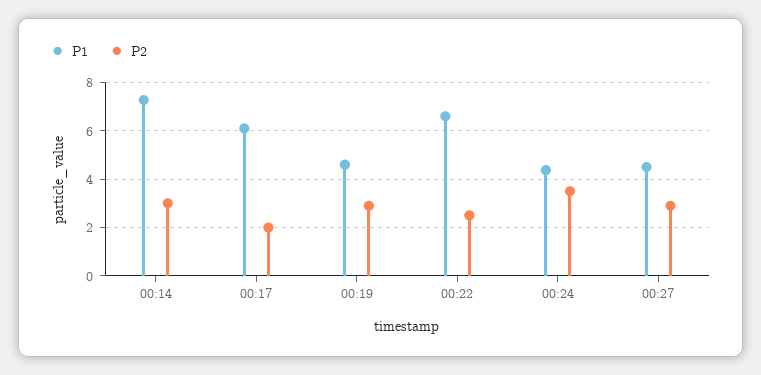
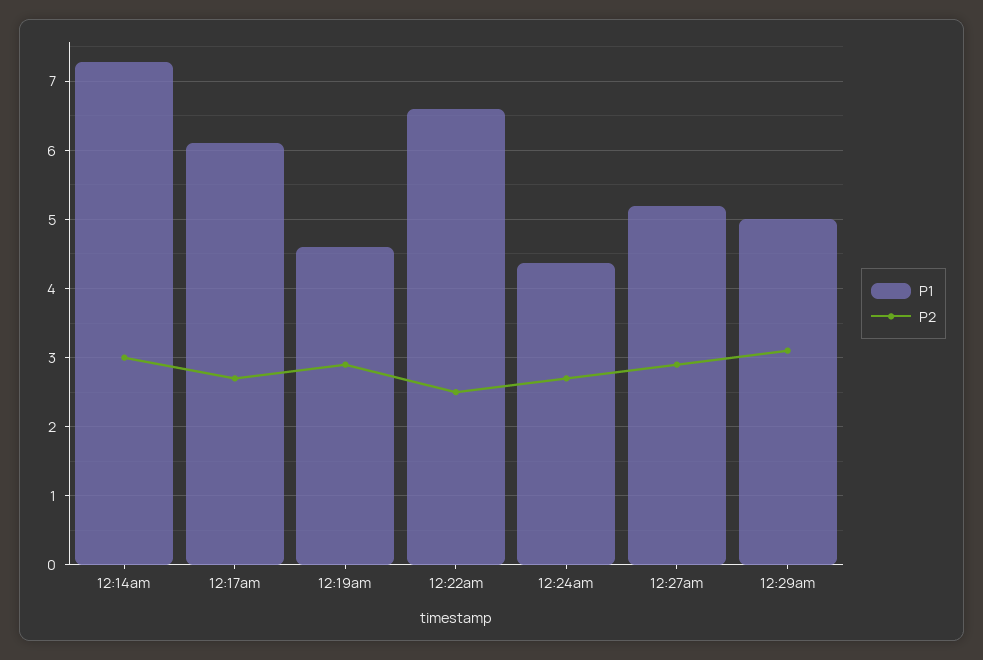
P2, 00:17: 2 -> 2.7
P2, 00:24: 3.5 -> 2.7
P1, 00:27: 4.5 -> 5.2
P1, 12:29am: none -> 5
P2, 12:29am: none -> 3.1

